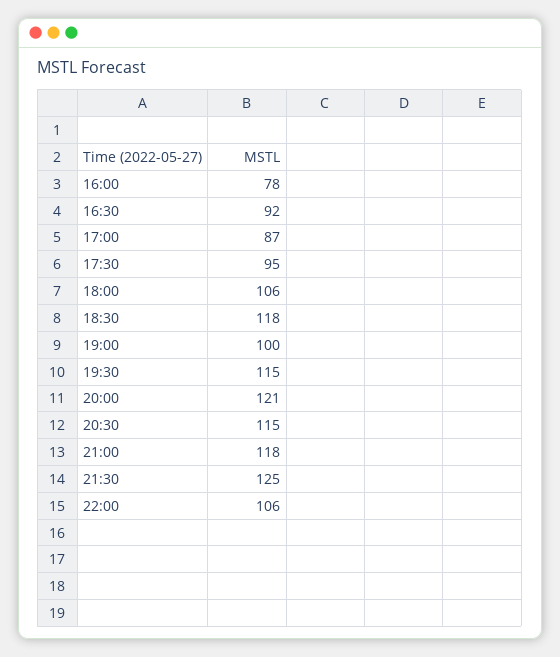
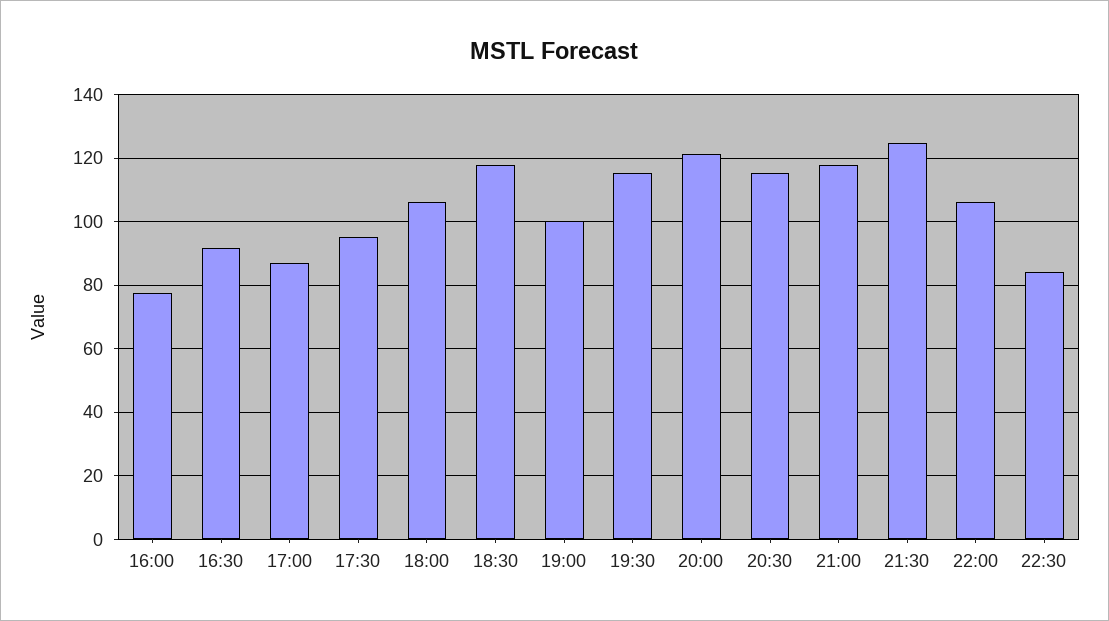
22:30: none -> 84

